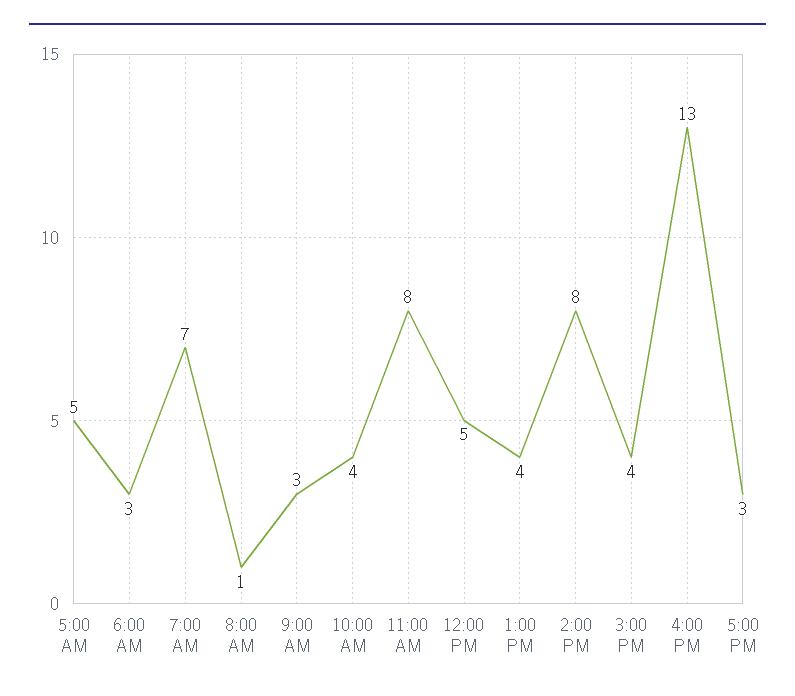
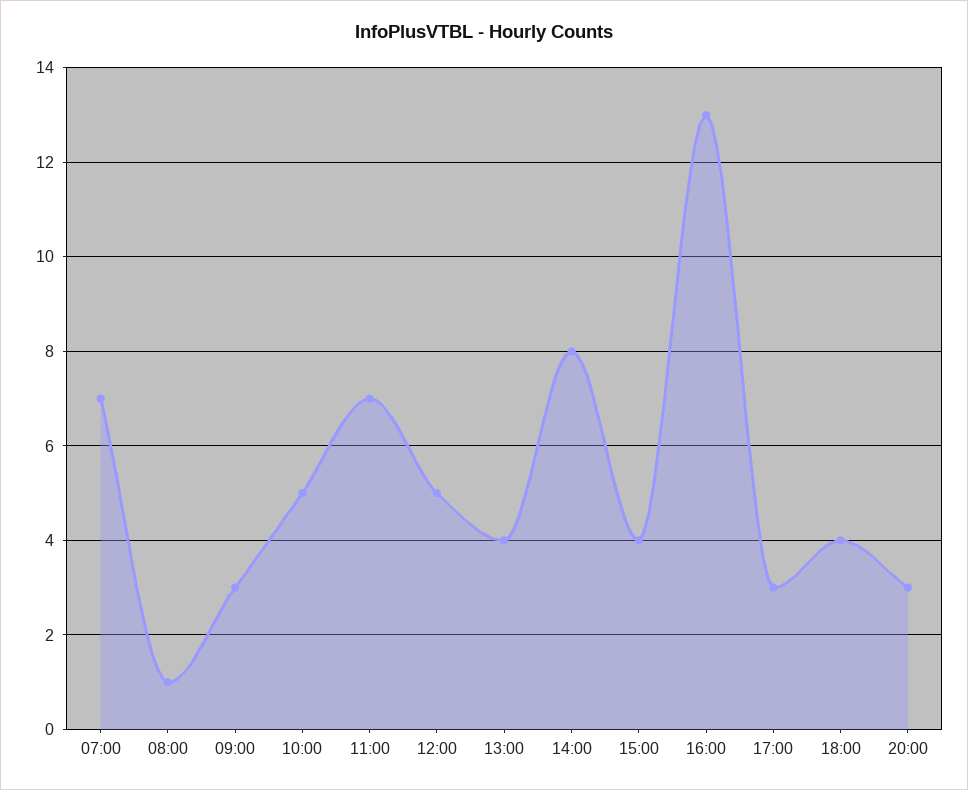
5:00 AM: 5 -> none
6:00 AM: 3 -> none
10:00 AM: 4 -> 5
11:00 AM: 8 -> 7
18:00: none -> 4
20:00: none -> 3

